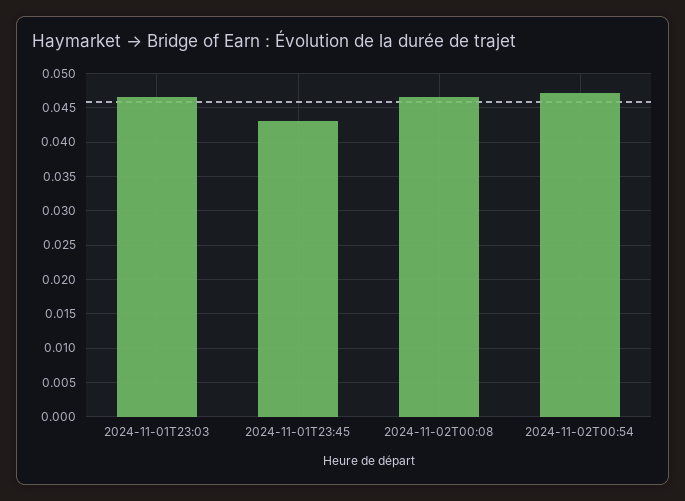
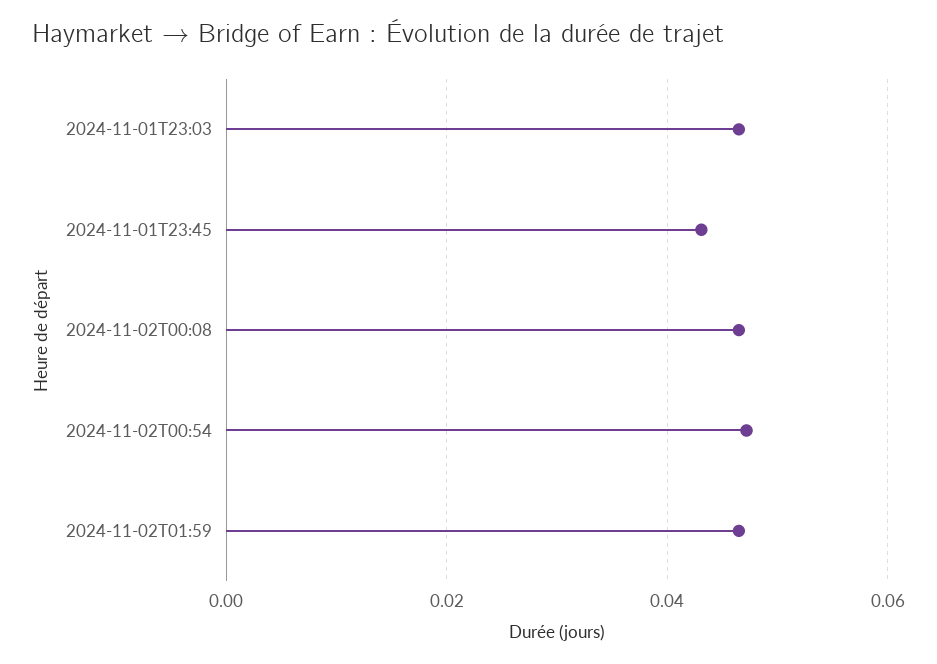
2024-11-02T01:59: none -> 0.046

